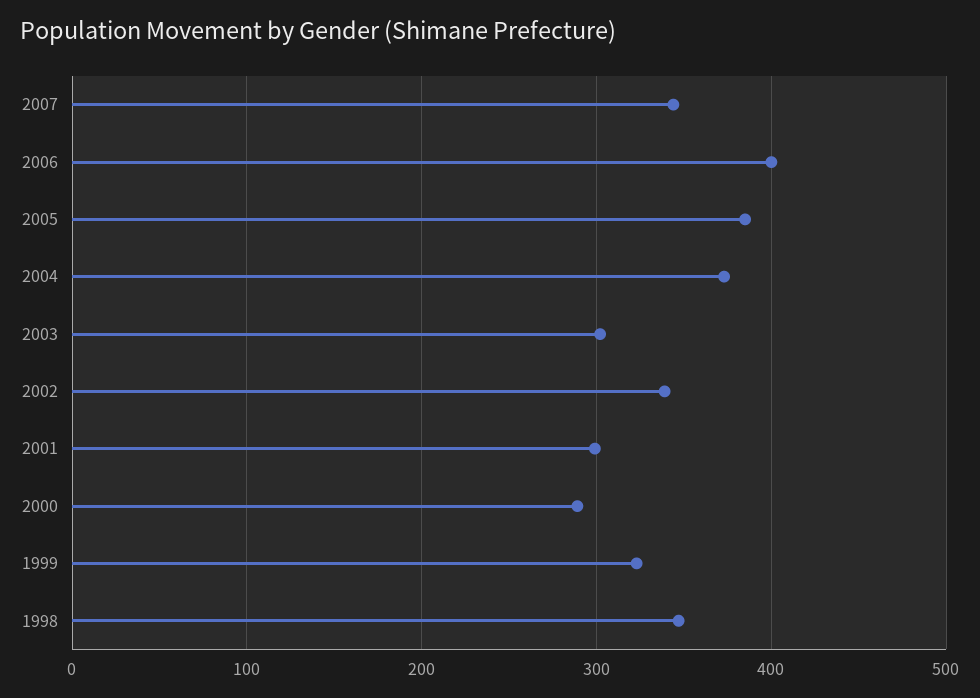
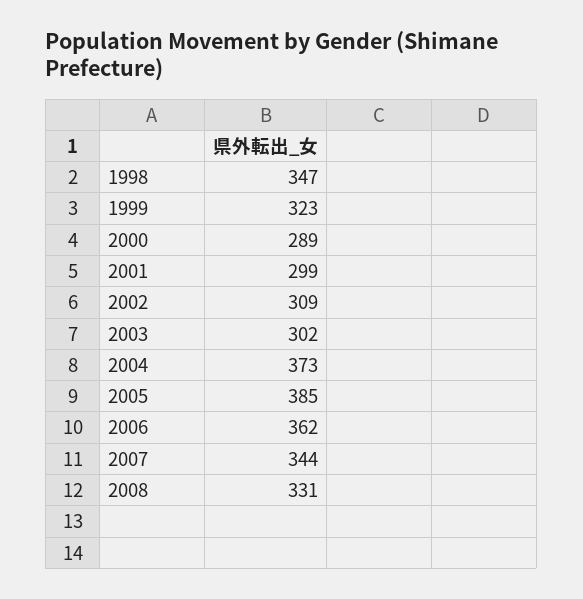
2006: 400 -> 362
2002: 340 -> 309
2008: none -> 331

